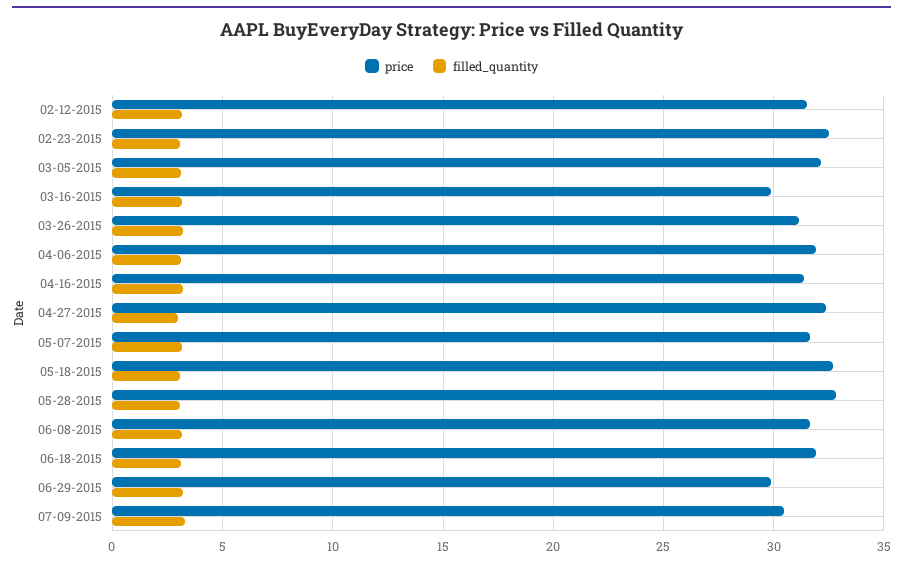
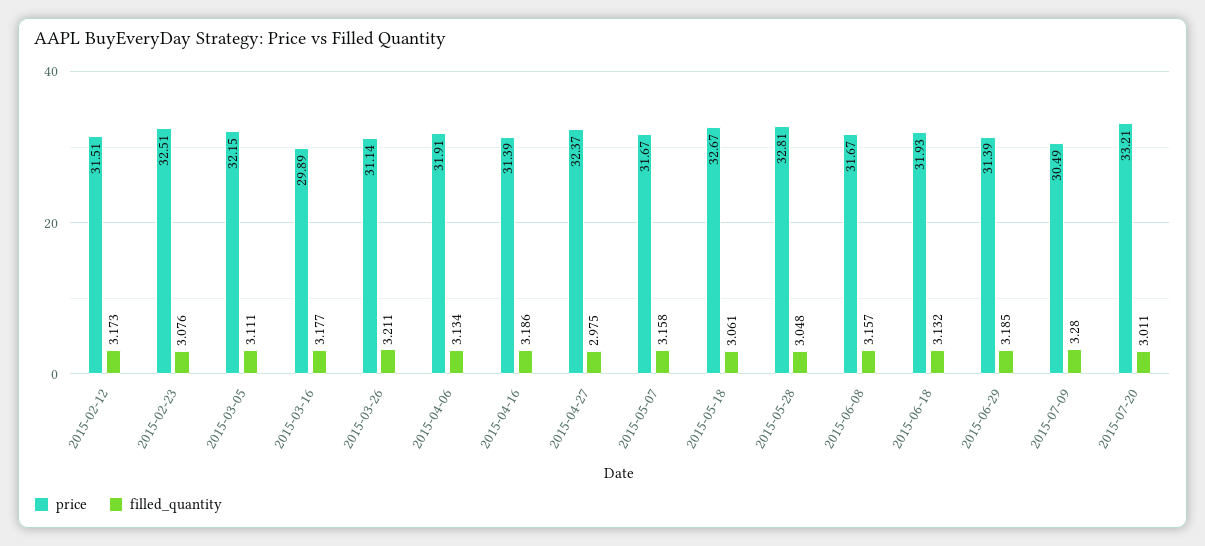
price, 06-29-2015: 30 -> 31.39
price, 2015-07-20: none -> 33.21
filled_quantity, 2015-07-20: none -> 3.011

